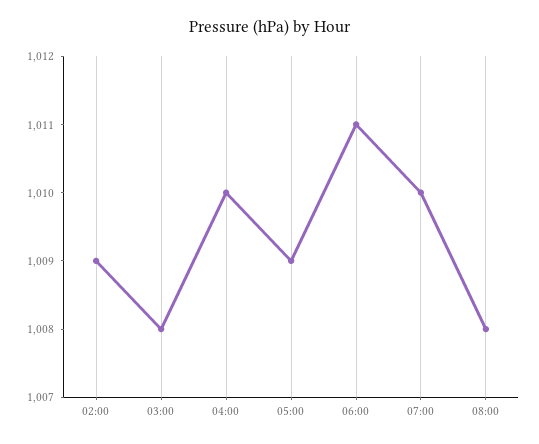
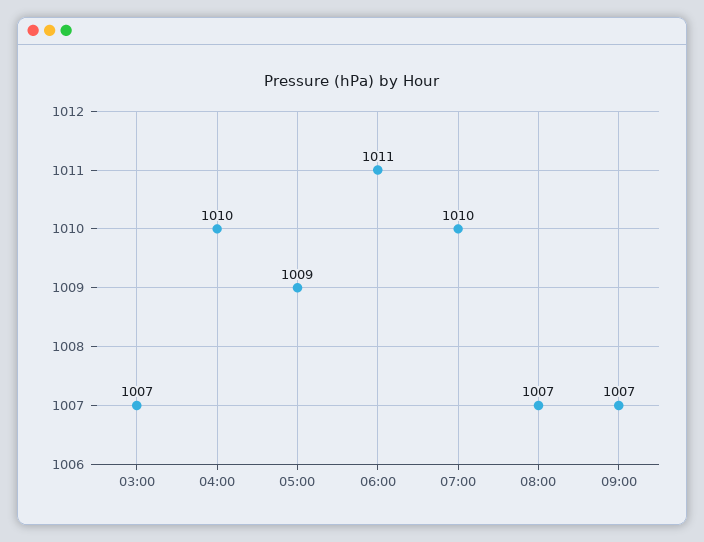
02:00: 1009 -> none
03:00: 1008 -> 1007
08:00: 1008 -> 1007
09:00: none -> 1007

